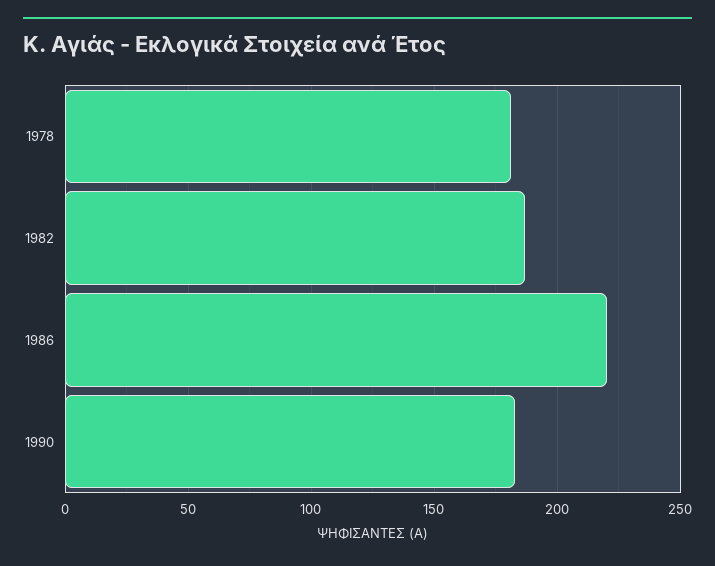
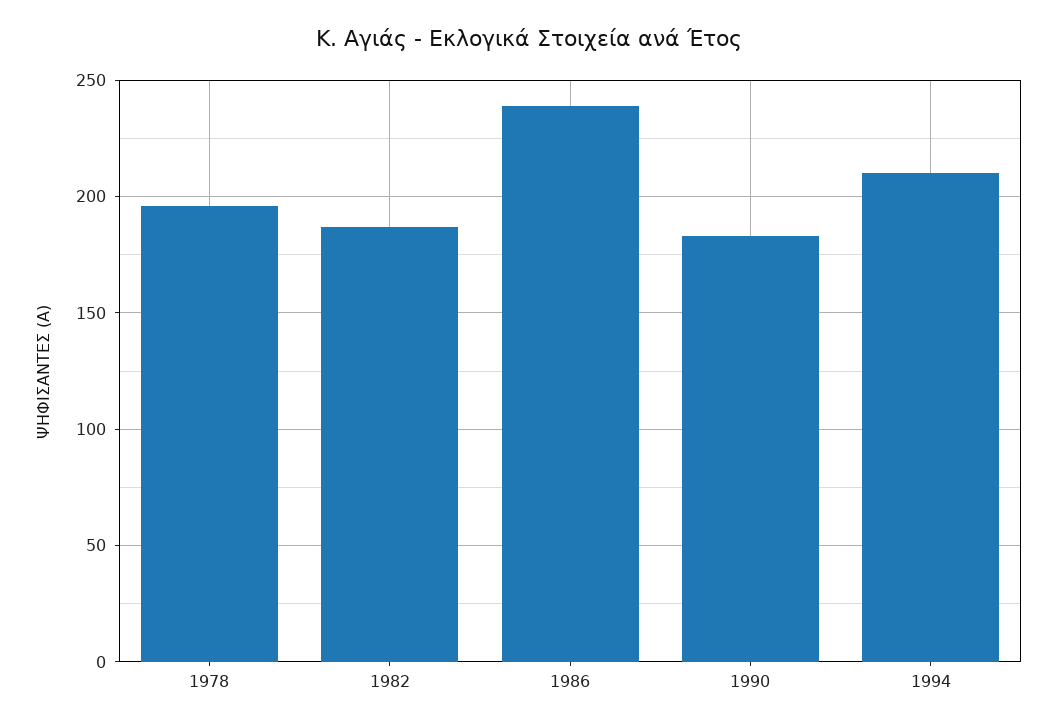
1978: 180 -> 195
1986: 220 -> 240
1994: none -> 210

